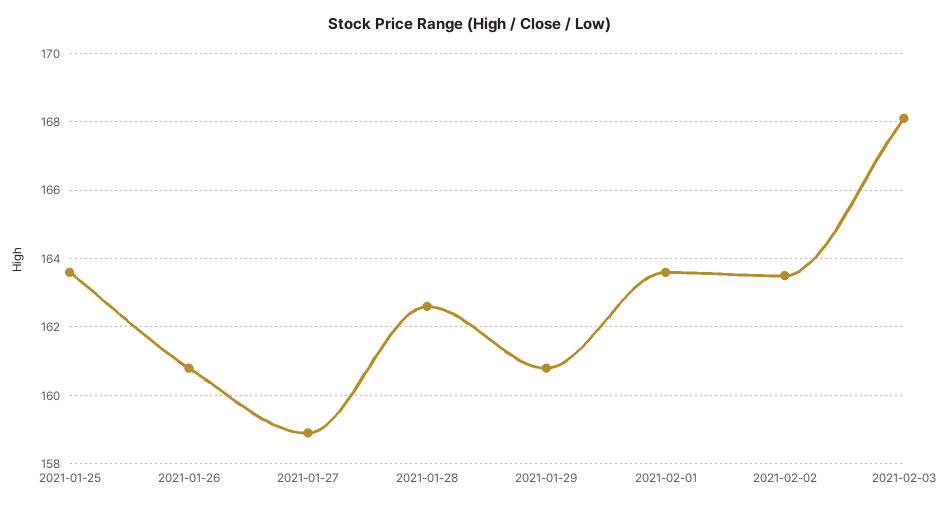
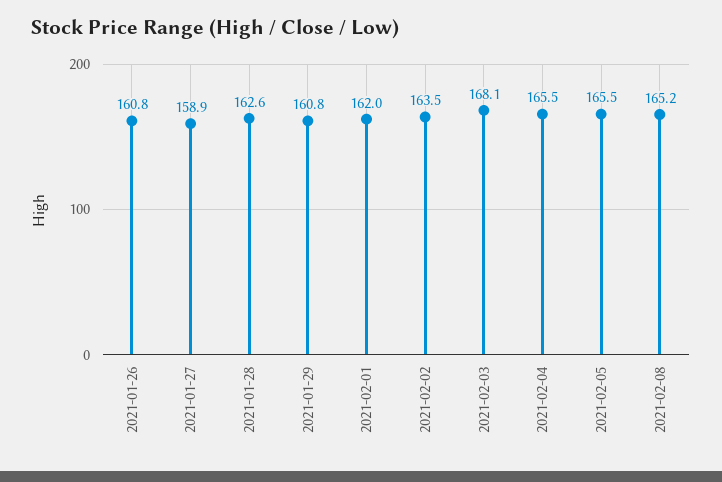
2021-01-25: 163.5 -> none
2021-02-01: 163.5 -> 162
2021-02-04: none -> 165.5
2021-02-05: none -> 165.5
2021-02-08: none -> 165.2

